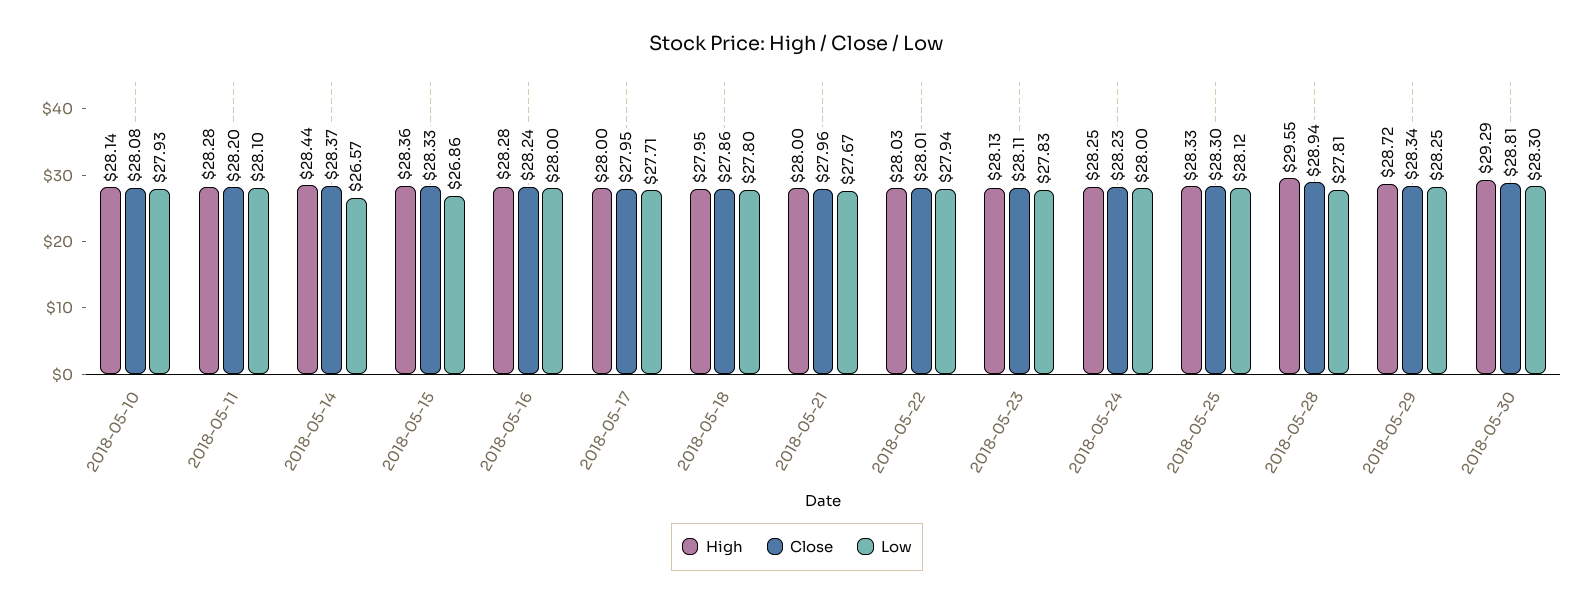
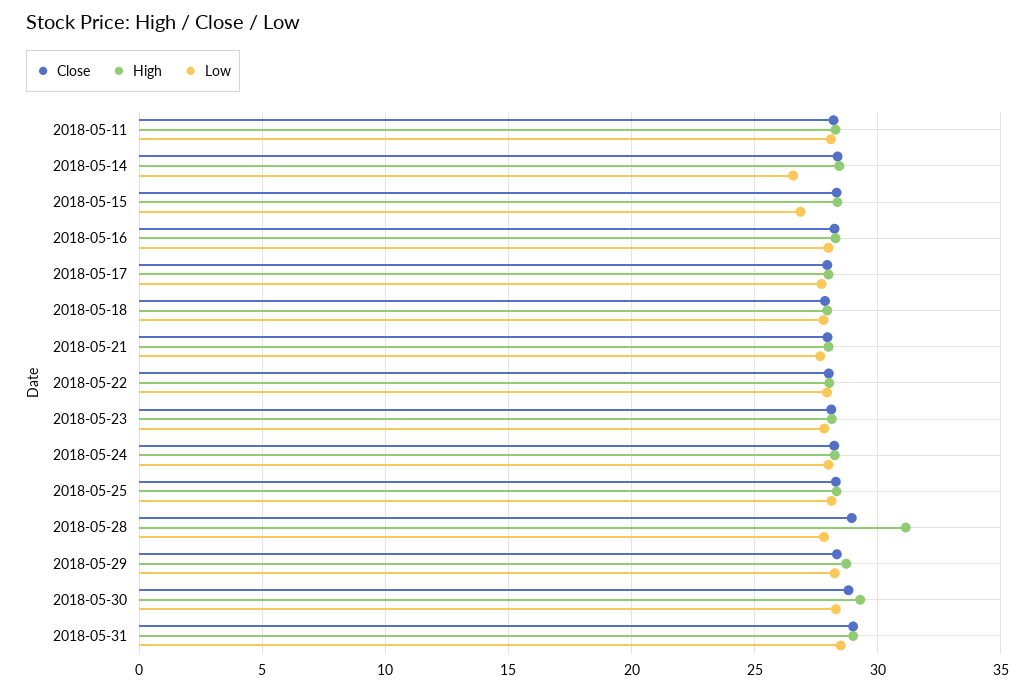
High, 2018-05-10: 28.14 -> none
Close, 2018-05-10: 28.08 -> none
Low, 2018-05-10: 27.93 -> none
High, 2018-05-28: 29.55 -> 31
Close, 2018-05-31: none -> 29
High, 2018-05-31: none -> 29
Low, 2018-05-31: none -> 28.5

